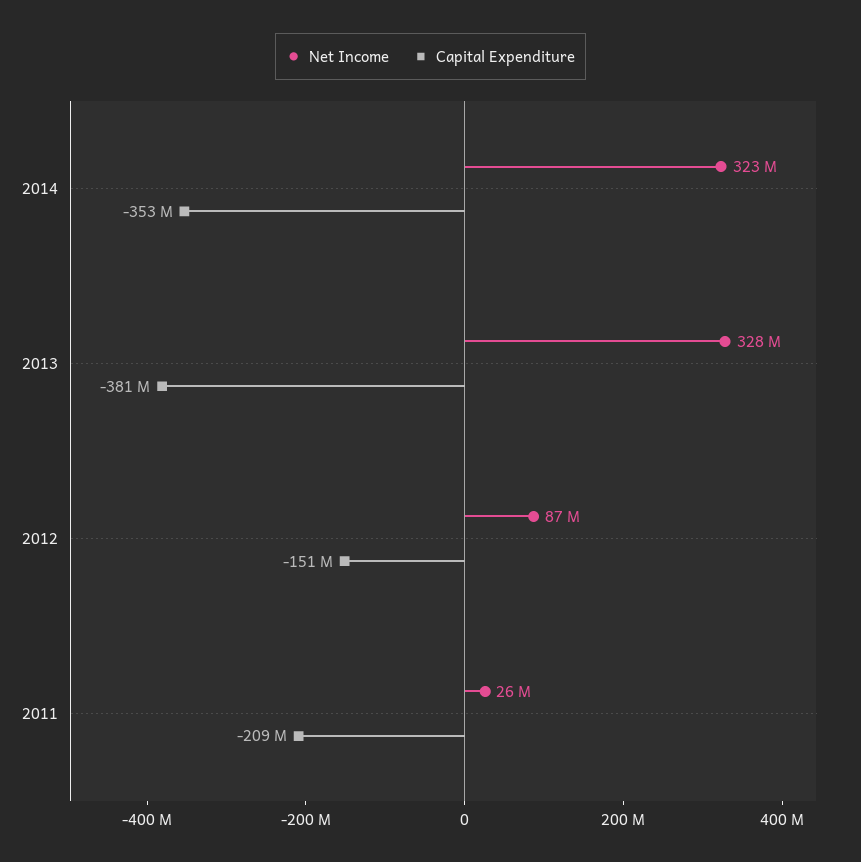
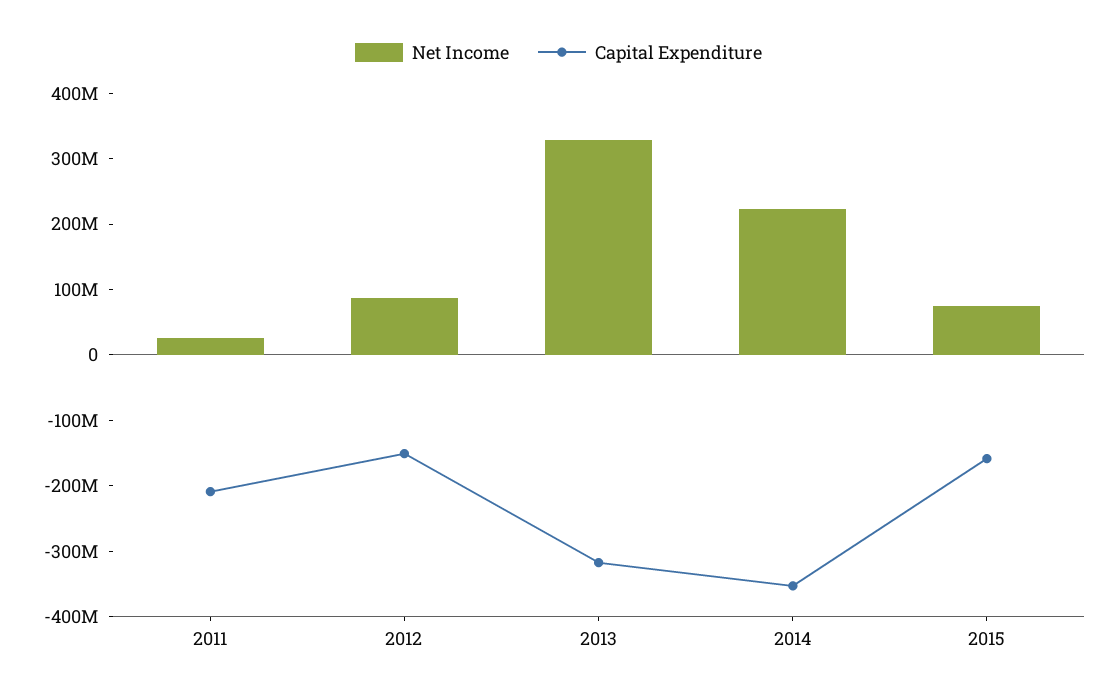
Net Income, 2014: 323000000 -> 220000000
Capital Expenditure, 2013: -381000000 -> -320000000
Net Income, 2015: none -> 80000000
Capital Expenditure, 2015: none -> -160000000

